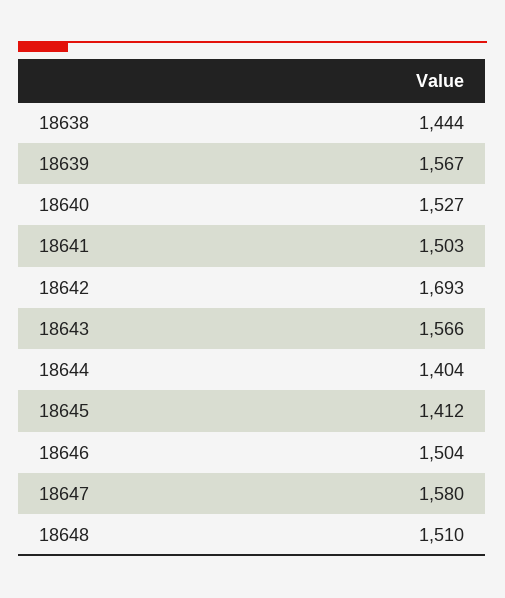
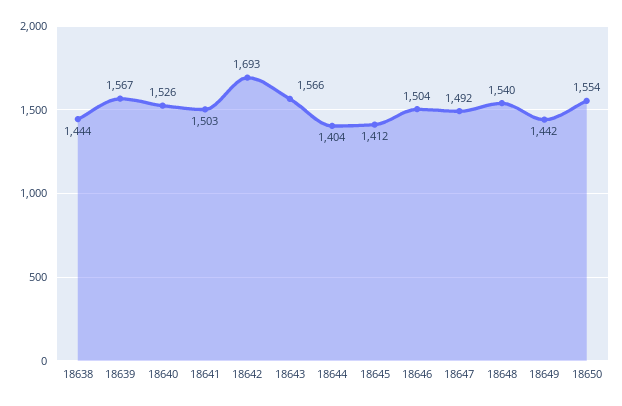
18640: 1527 -> 1526
18647: 1580 -> 1492
18648: 1510 -> 1540
18649: none -> 1442
18650: none -> 1554

